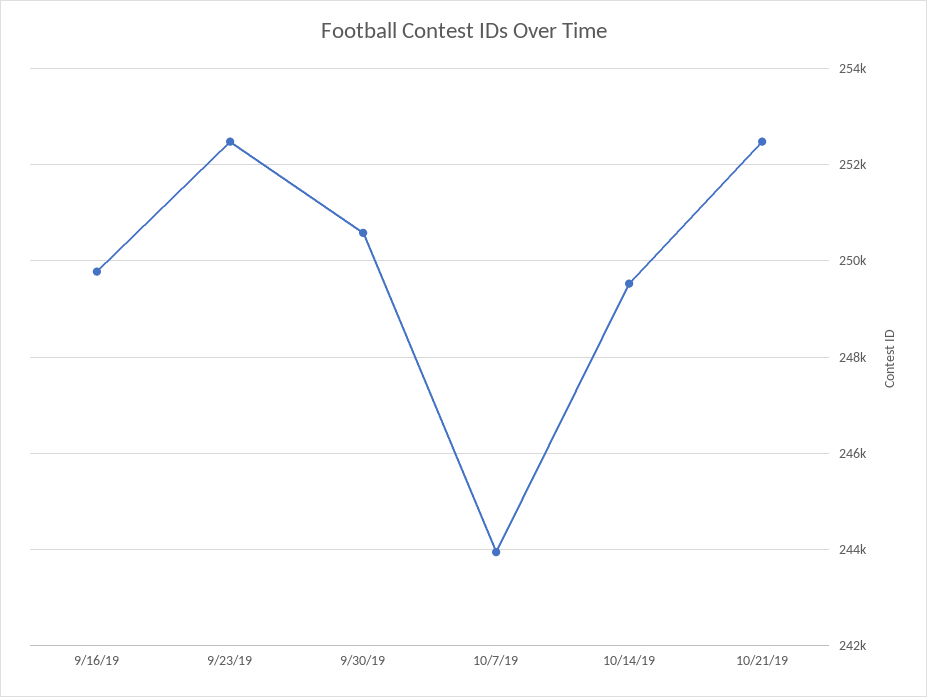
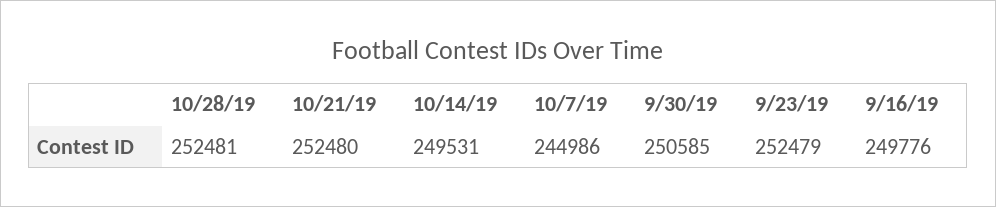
10/7/19: 244000 -> 244986
10/28/19: none -> 252481

